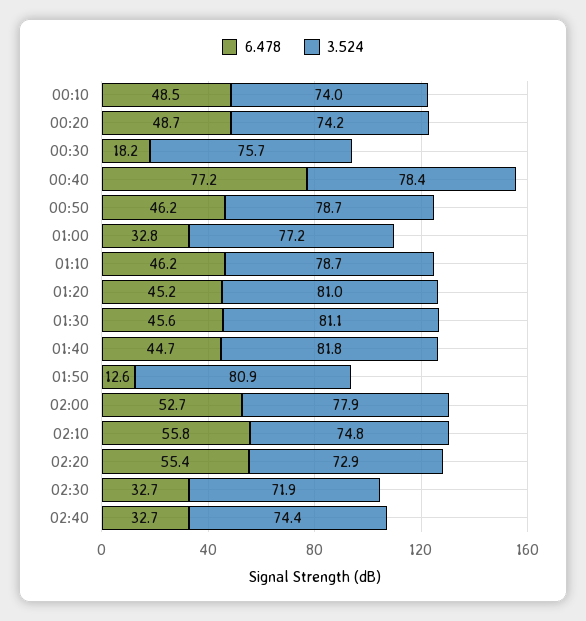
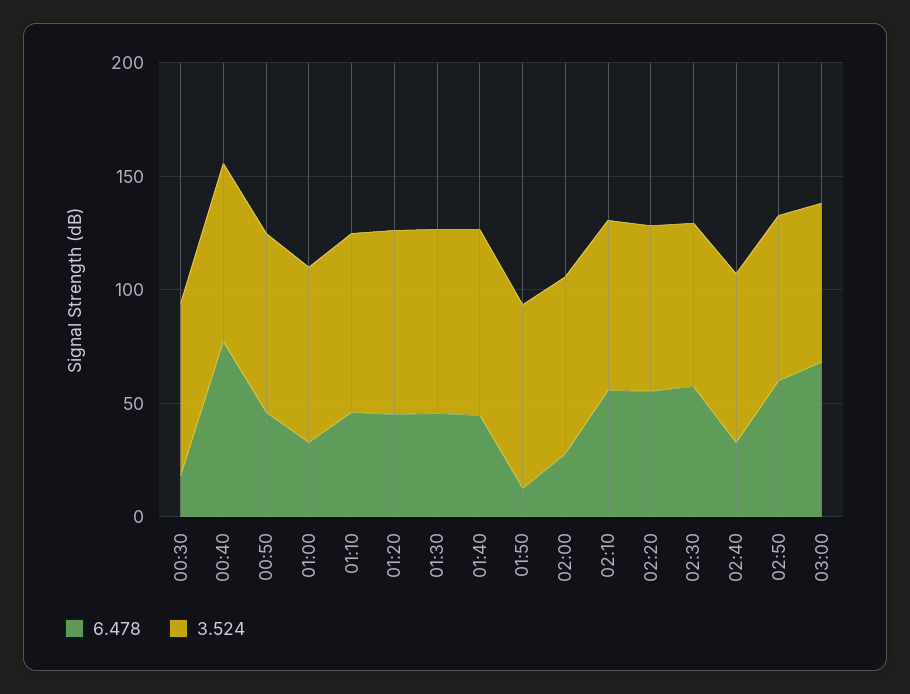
6.478, 00:10: 48.5 -> none
3.524, 00:10: 74 -> none
6.478, 00:20: 48.7 -> none
3.524, 00:20: 74.2 -> none
6.478, 02:00: 52.7 -> 30
6.478, 02:30: 32.7 -> 60
6.478, 02:50: none -> 60
3.524, 02:50: none -> 70
6.478, 03:00: none -> 70
3.524, 03:00: none -> 70

